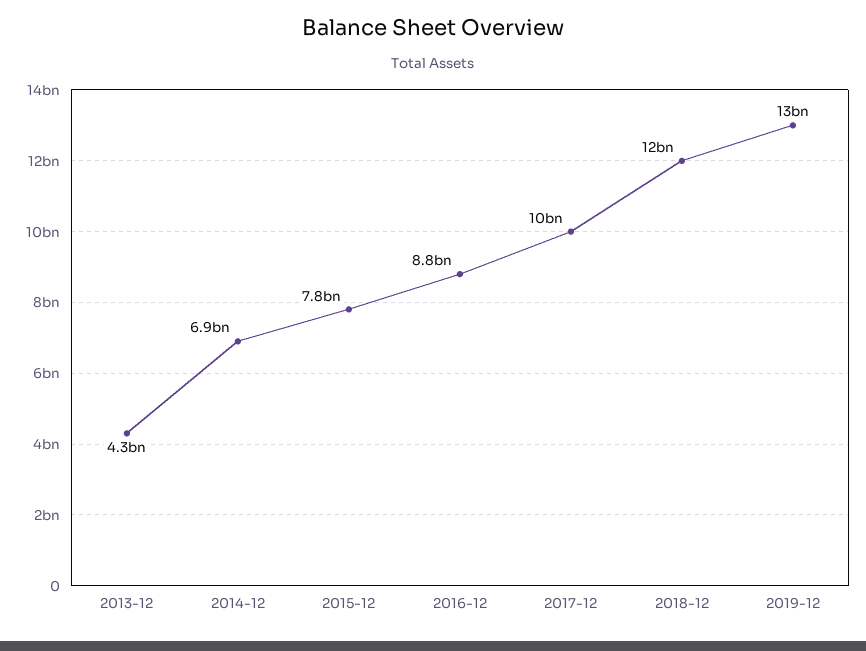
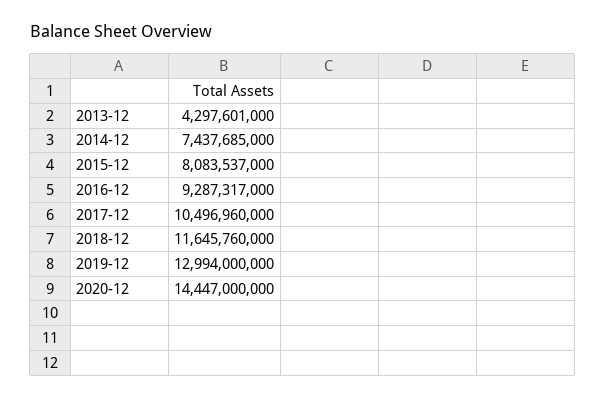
2014-12: 6900000000 -> 7437685000
2015-12: 7800000000 -> 8083537000
2016-12: 8800000000 -> 9287317000
2020-12: none -> 14447000000

